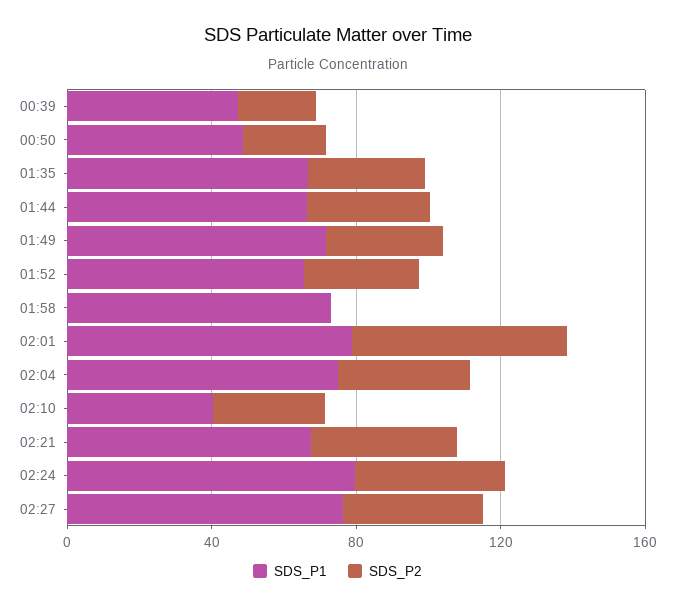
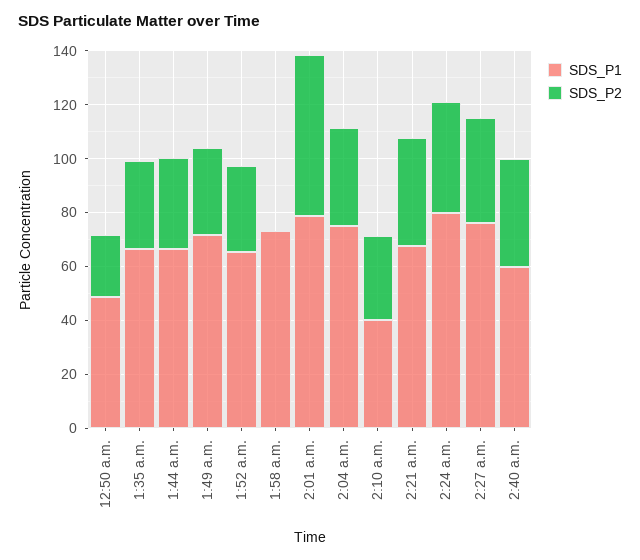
SDS_P1, 00:39: 50 -> none
SDS_P2, 00:39: 20 -> none
SDS_P1, 2:40 a.m.: none -> 60
SDS_P2, 2:40 a.m.: none -> 40

